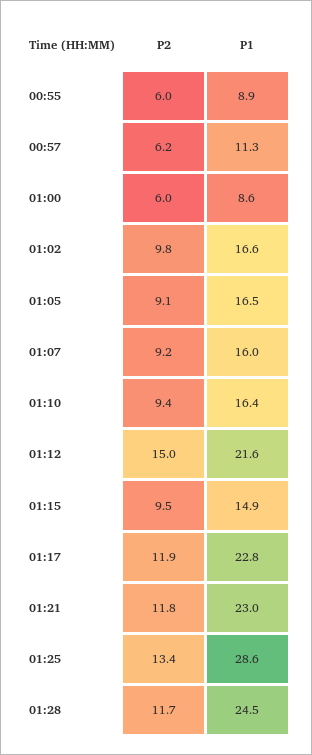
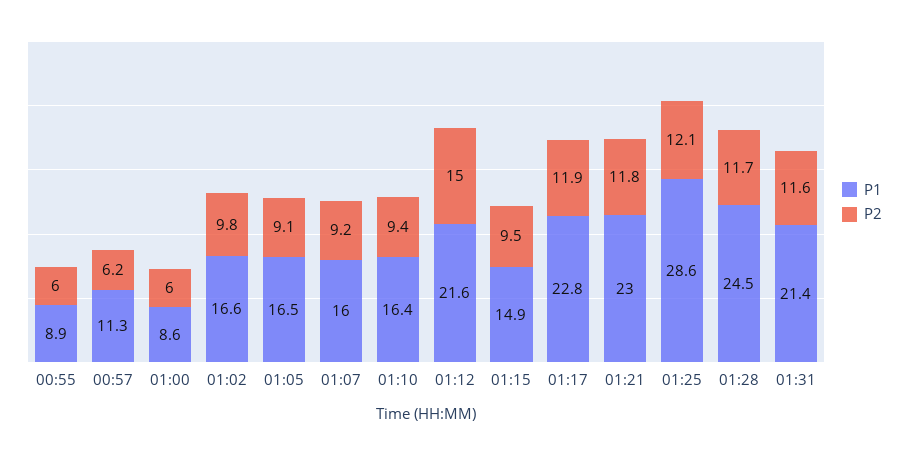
P2, 01:25: 13.4 -> 12.1
P1, 01:31: none -> 21.4
P2, 01:31: none -> 11.6

